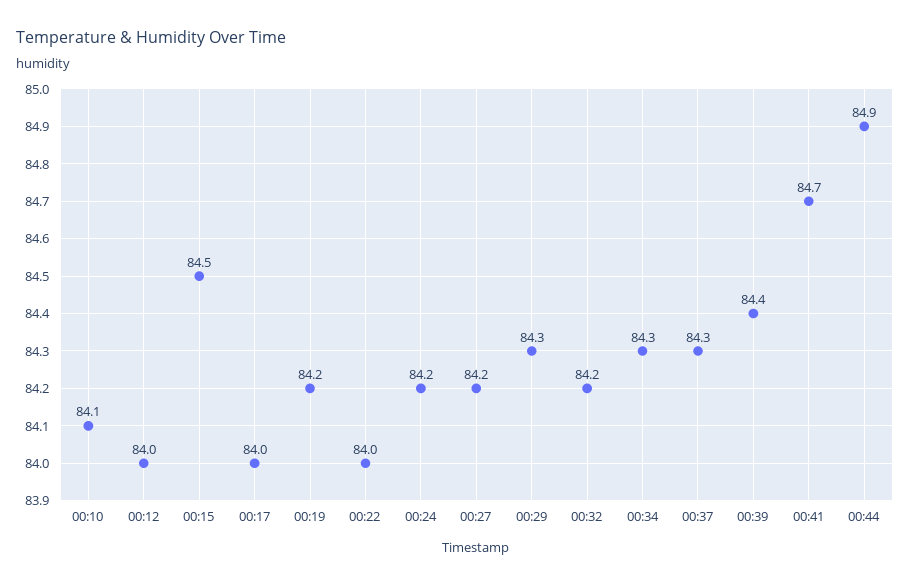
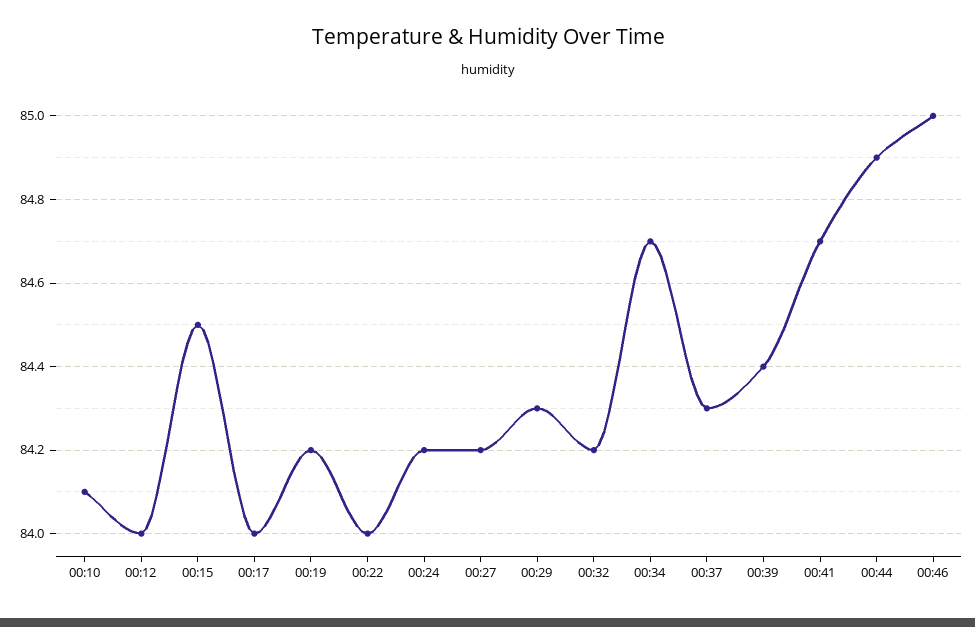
00:34: 84.3 -> 84.7
00:46: none -> 85

